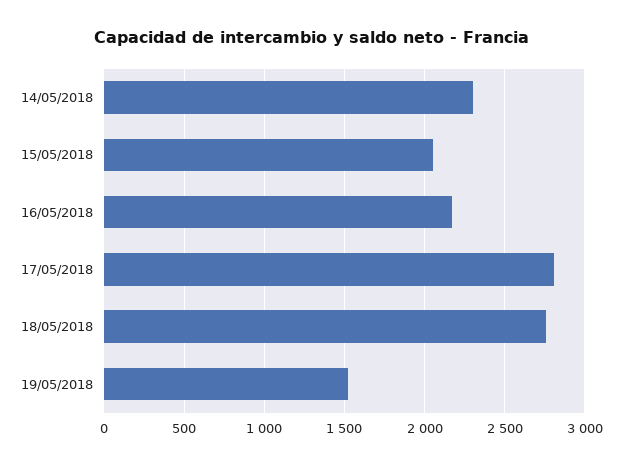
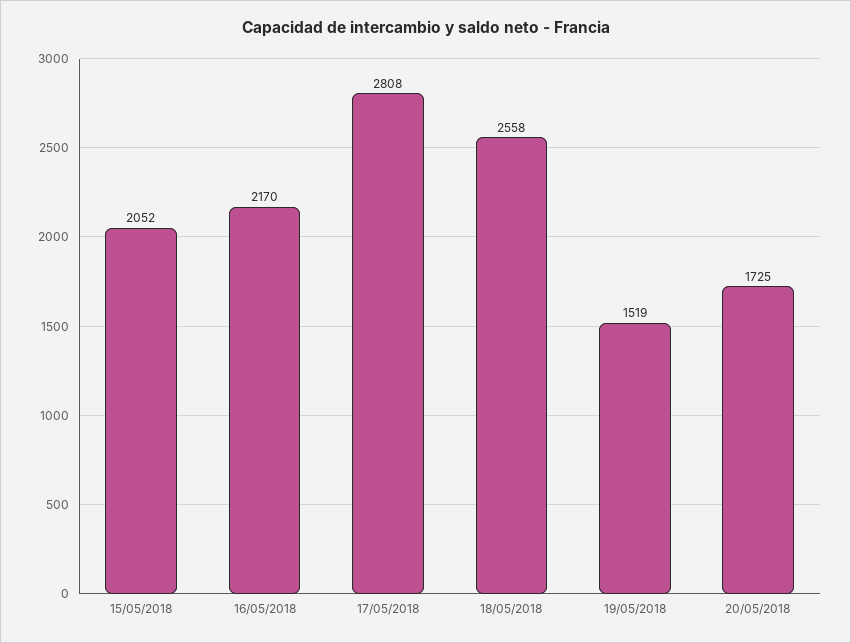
14/05/2018: 2300 -> none
18/05/2018: 2750 -> 2558
20/05/2018: none -> 1725

